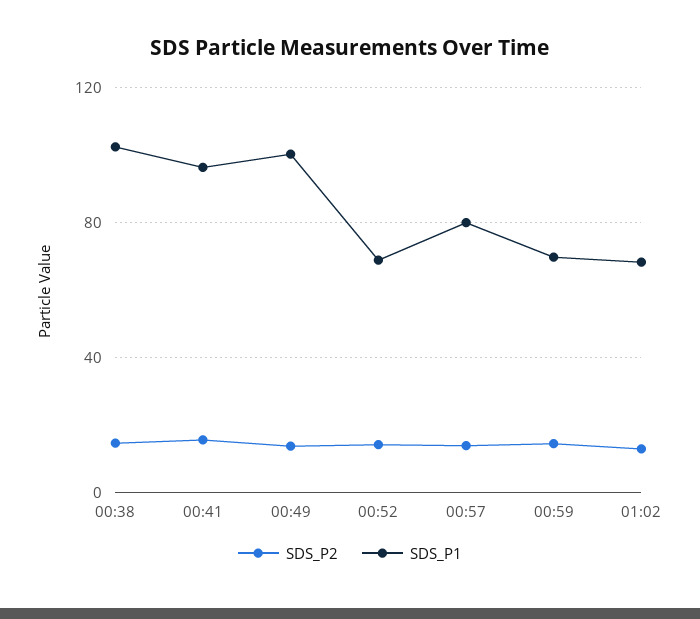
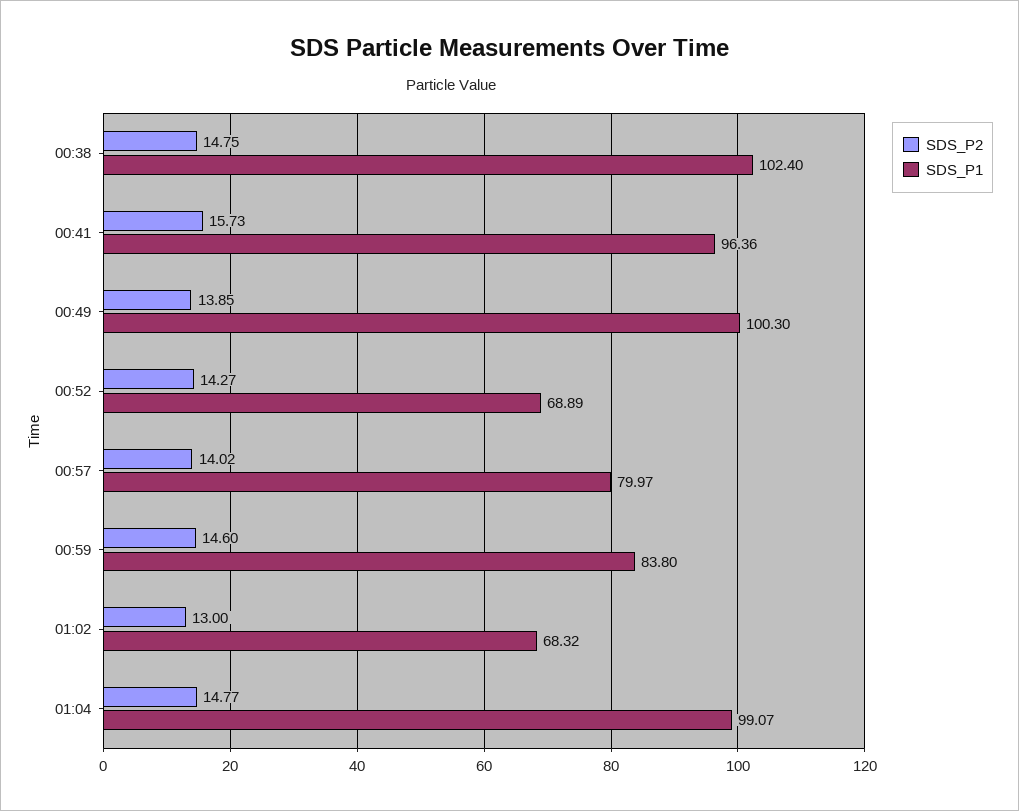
SDS_P1, 00:59: 70 -> 83.8
SDS_P2, 01:04: none -> 14.77
SDS_P1, 01:04: none -> 99.07

